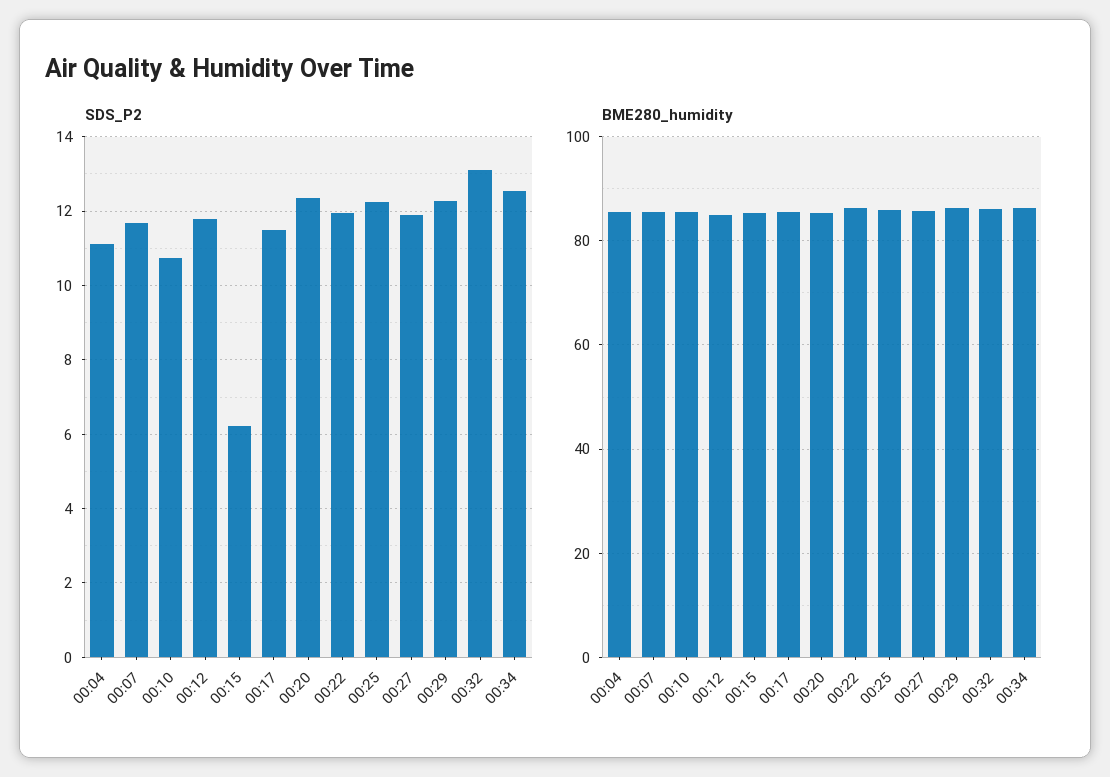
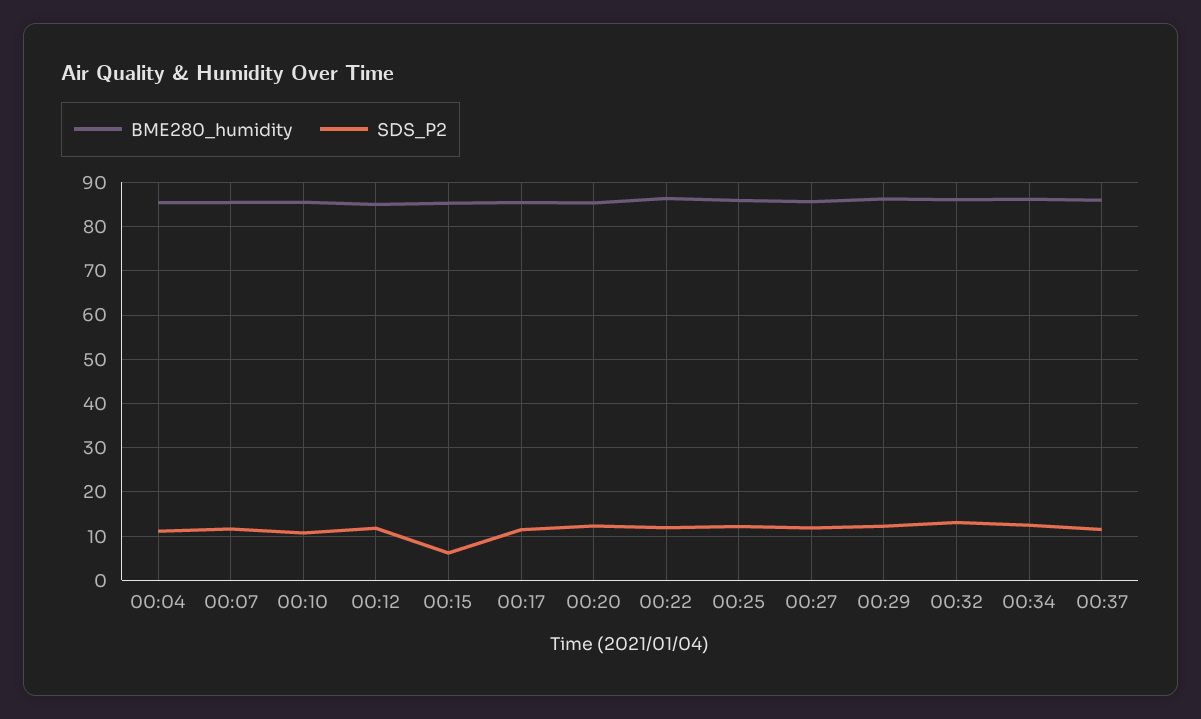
BME280_humidity, 00:37: none -> 86
SDS_P2, 00:37: none -> 12

